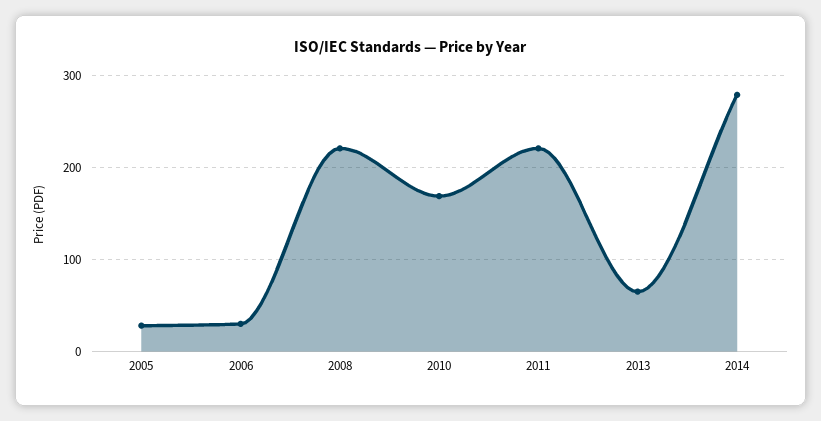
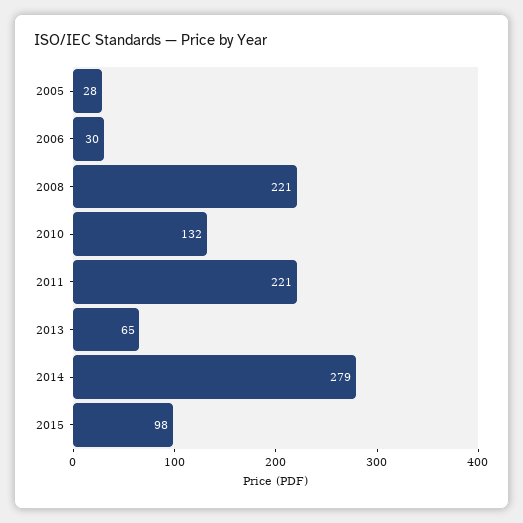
2010: 170 -> 132
2015: none -> 98

